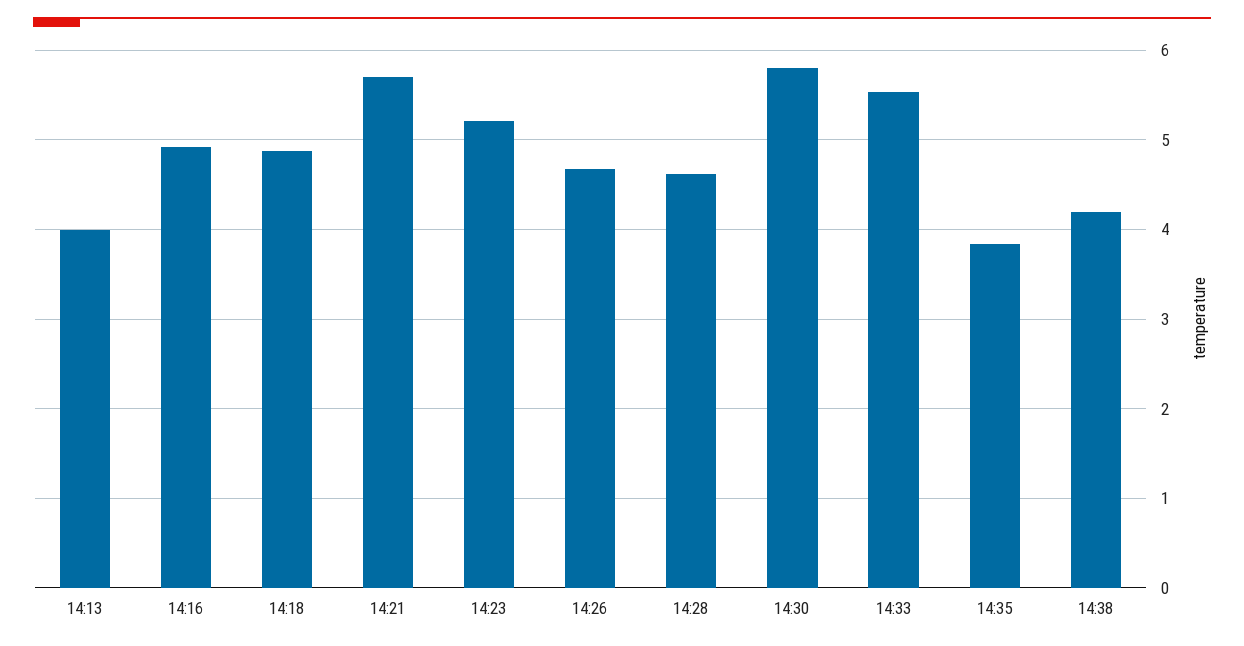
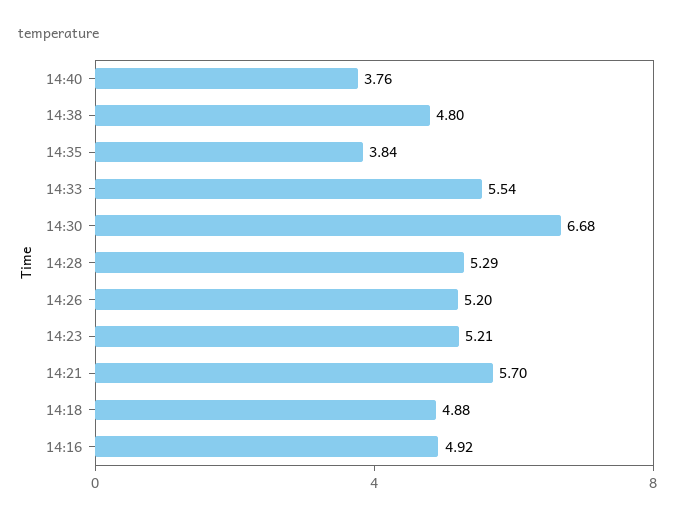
14:13: 4 -> none
14:26: 4.7 -> 5.2
14:28: 4.6 -> 5.29
14:30: 5.8 -> 6.68
14:38: 4.2 -> 4.8
14:40: none -> 3.76

